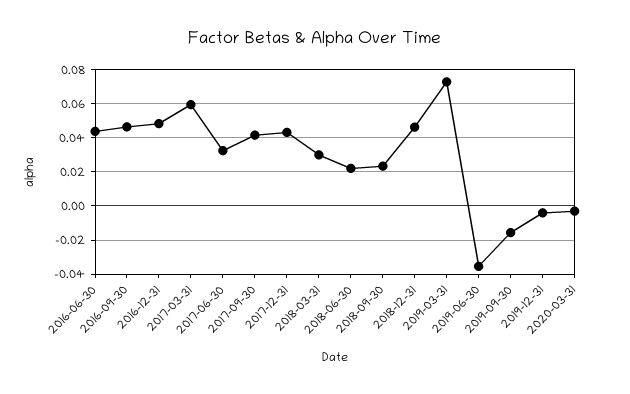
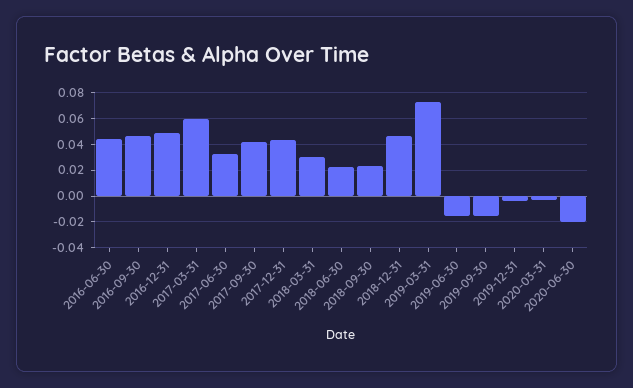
2019-06-30: -0.035 -> -0.015
2020-06-30: none -> -0.02

